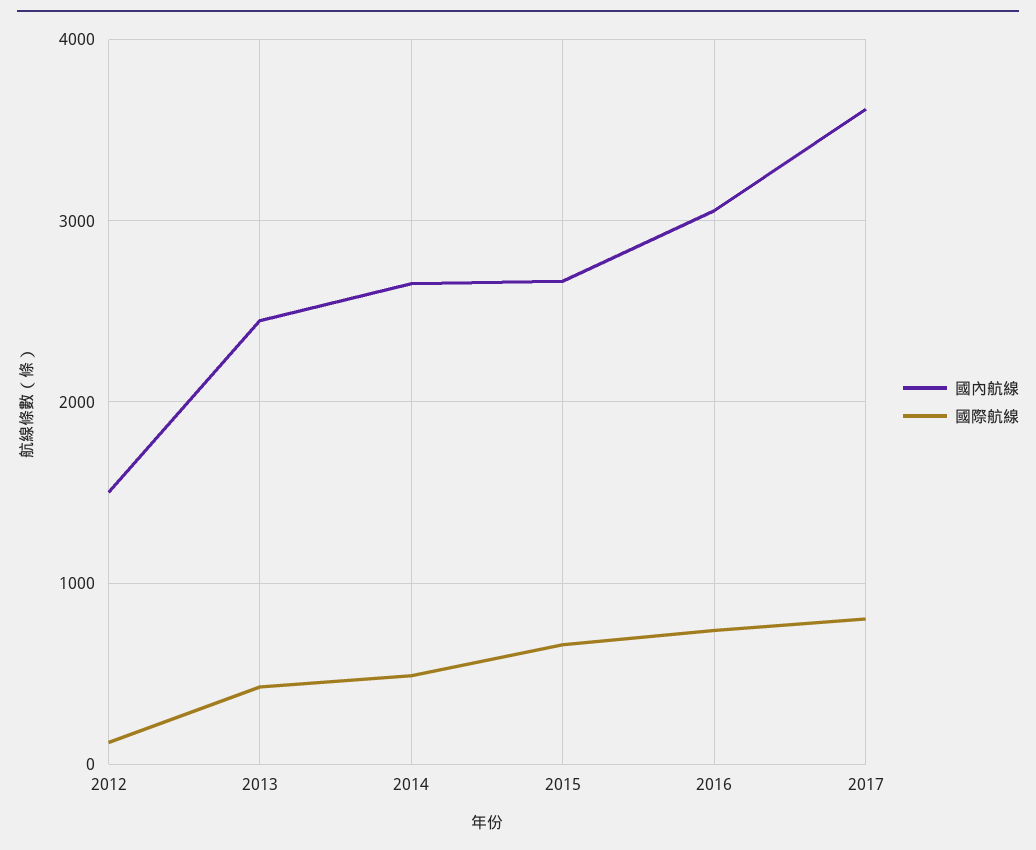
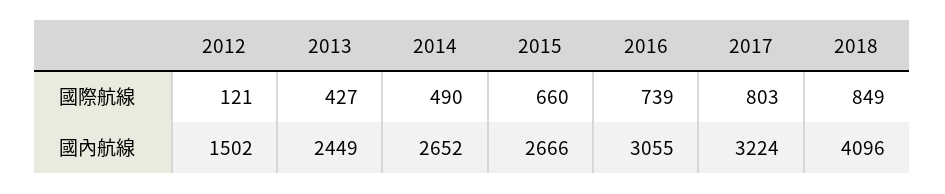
國內航線, 2017: 3600 -> 3224
國際航線, 2018: none -> 849
國內航線, 2018: none -> 4096

